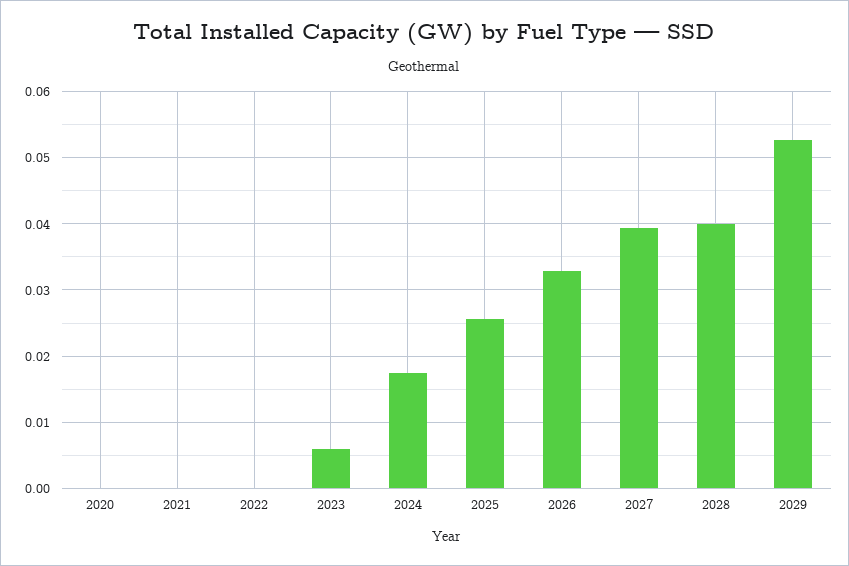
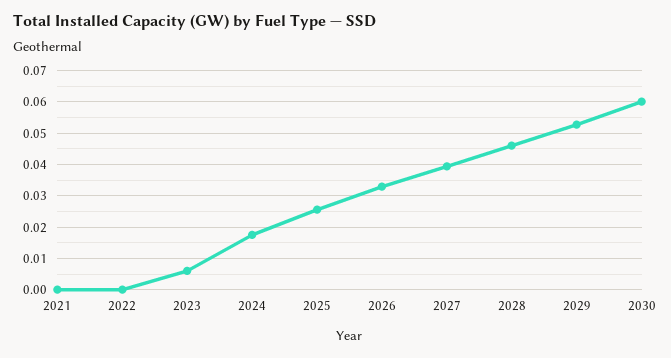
2020: 0 -> none
2028: 0.04 -> 0.046
2030: none -> 0.06

